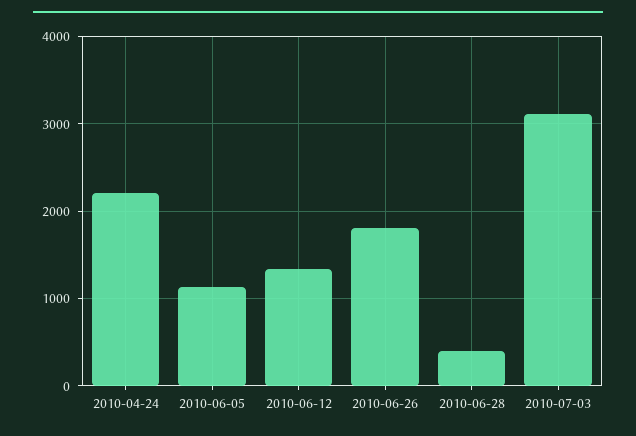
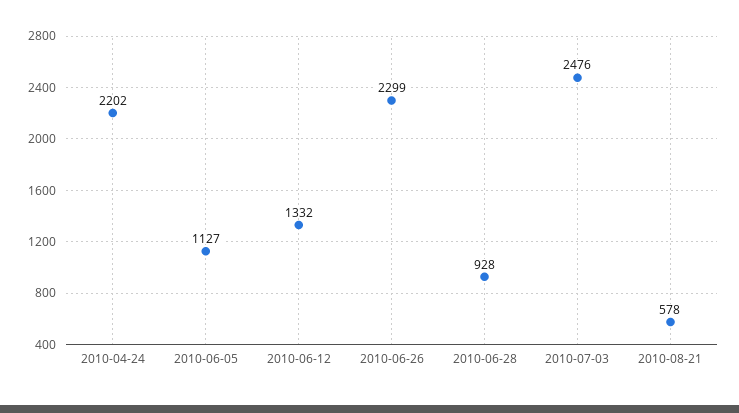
2010-06-26: 1800 -> 2299
2010-06-28: 400 -> 928
2010-07-03: 3100 -> 2476
2010-08-21: none -> 578

